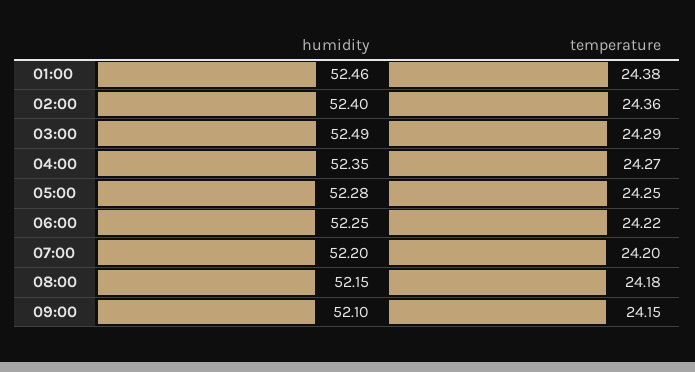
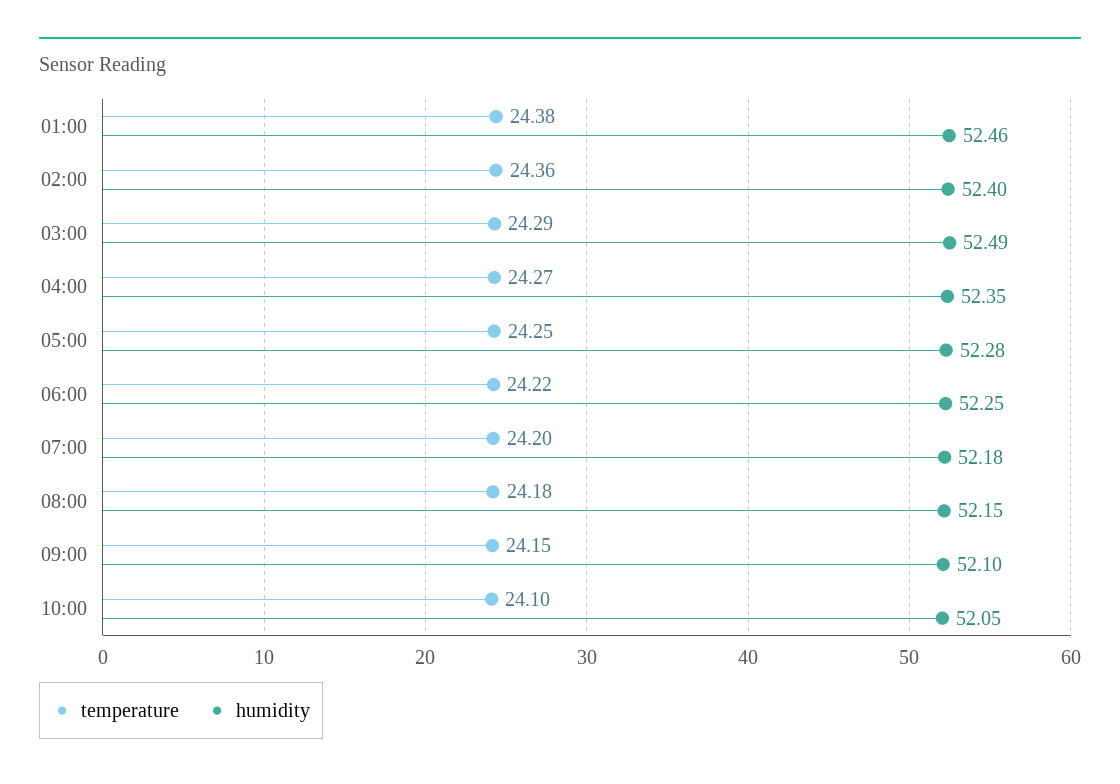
humidity, 07:00: 52.2 -> 52.18
temperature, 10:00: none -> 24.1
humidity, 10:00: none -> 52.05

